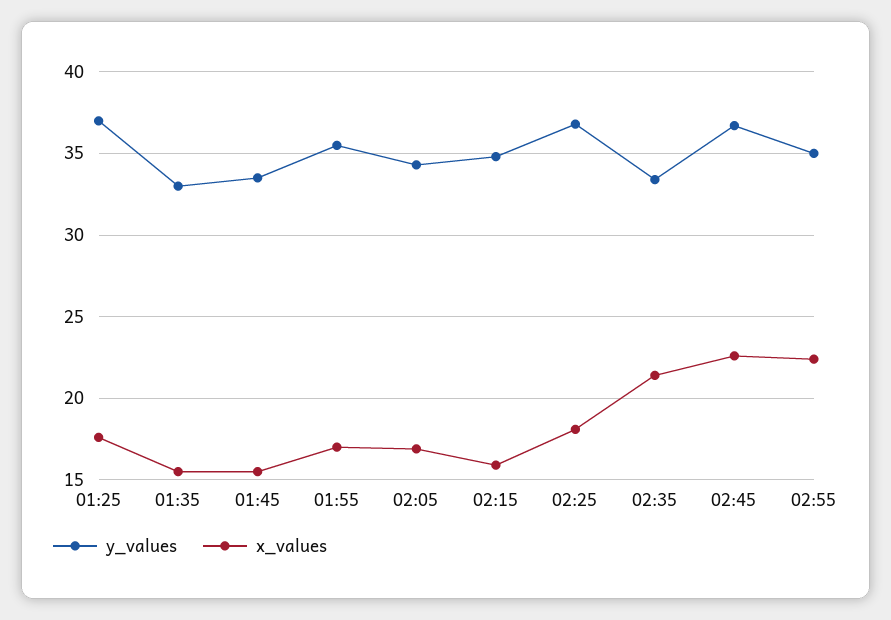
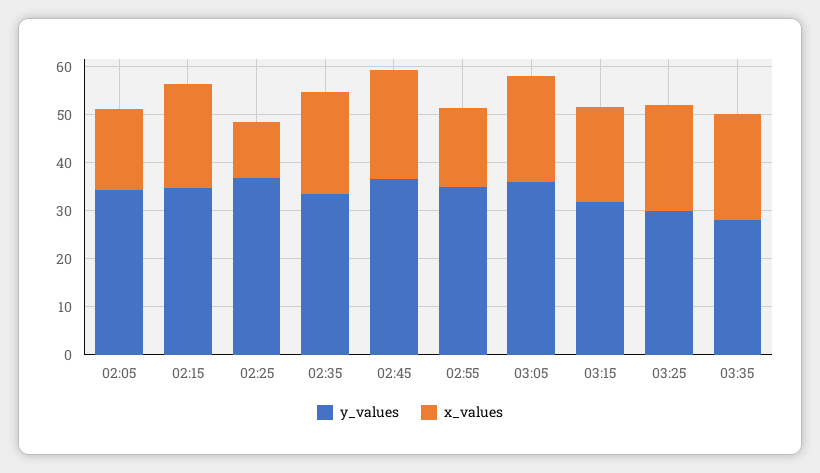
y_values, 01:25: 37 -> none
x_values, 01:25: 17.5 -> none
y_values, 01:35: 33 -> none
x_values, 01:35: 15.5 -> none
y_values, 01:45: 33.5 -> none
x_values, 01:45: 15.5 -> none
y_values, 01:55: 35.5 -> none
x_values, 01:55: 17 -> none
x_values, 02:15: 16 -> 22
x_values, 02:25: 18 -> 12
x_values, 02:55: 22.5 -> 16
y_values, 03:05: none -> 36
x_values, 03:05: none -> 22
y_values, 03:15: none -> 32
x_values, 03:15: none -> 20
y_values, 03:25: none -> 30
x_values, 03:25: none -> 22
y_values, 03:35: none -> 28
x_values, 03:35: none -> 22

